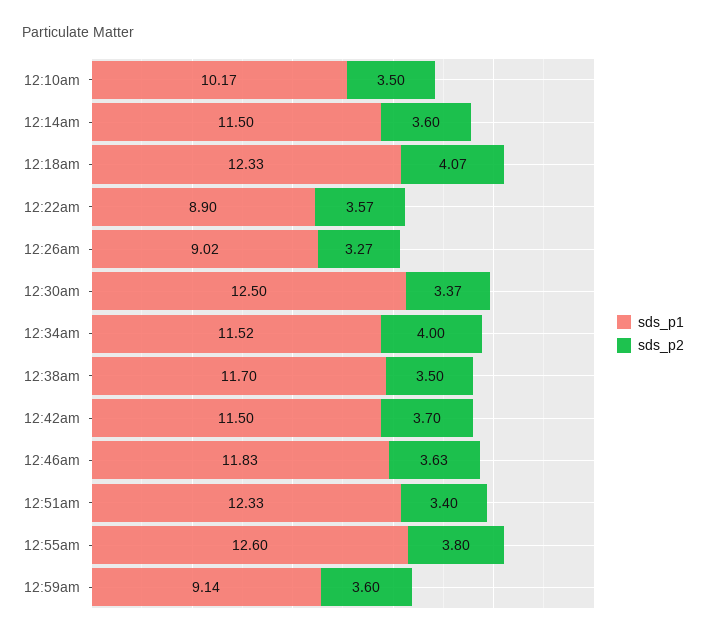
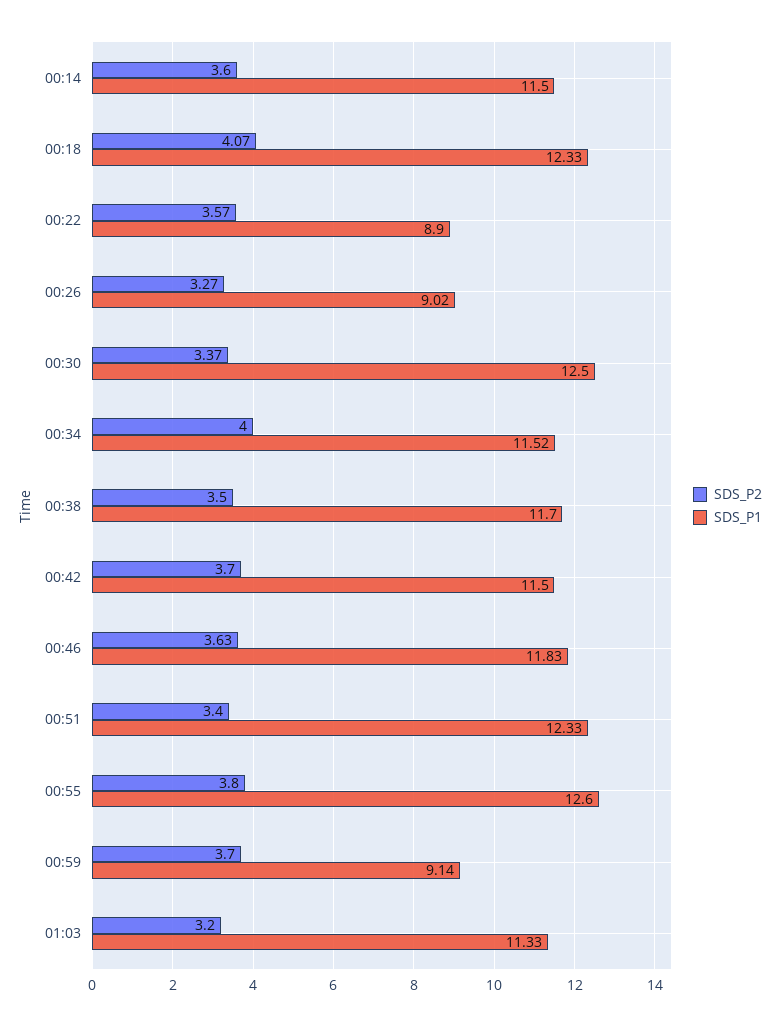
sds_p1, 12:10am: 10.17 -> none
sds_p2, 12:10am: 3.5 -> none
sds_p2, 12:59am: 3.6 -> 3.7
sds_p2, 01:03: none -> 3.2
sds_p1, 01:03: none -> 11.33

